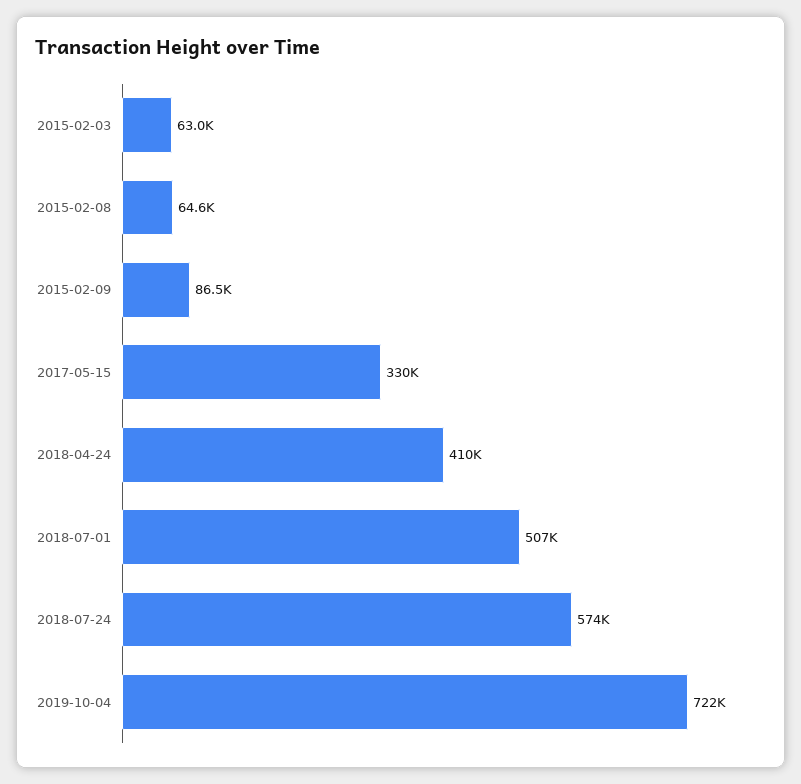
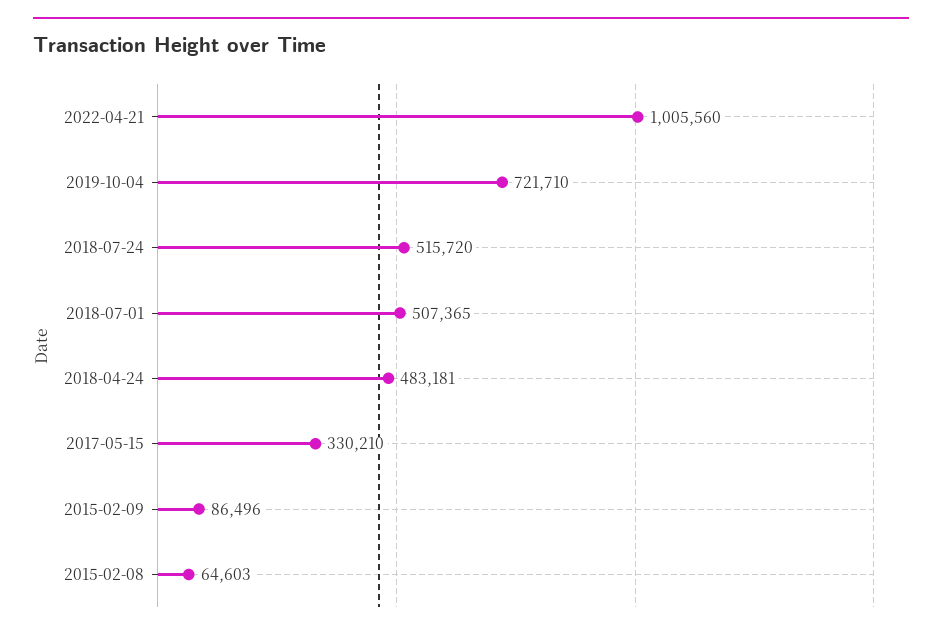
2015-02-03: 63000 -> none
2018-04-24: 410000 -> 483181
2018-07-24: 574000 -> 515720
2022-04-21: none -> 1005560

